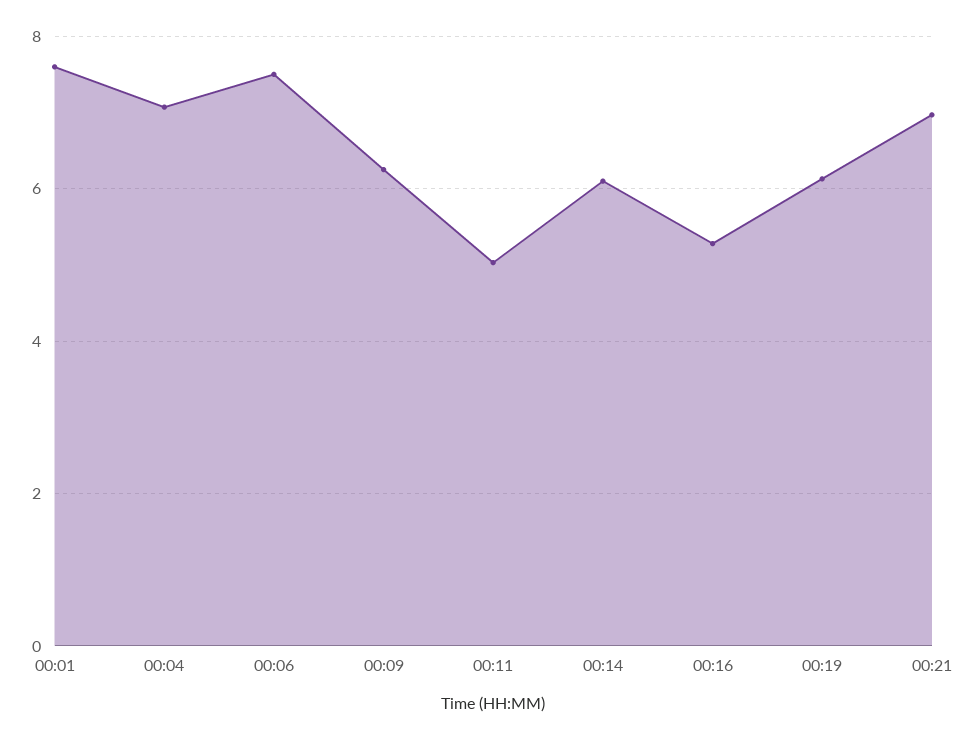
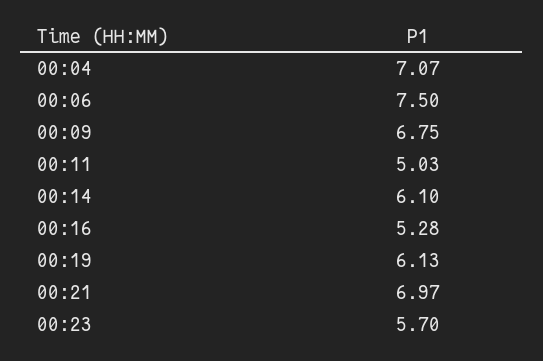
00:01: 7.6 -> none
00:09: 6.2 -> 6.75
00:23: none -> 5.7

